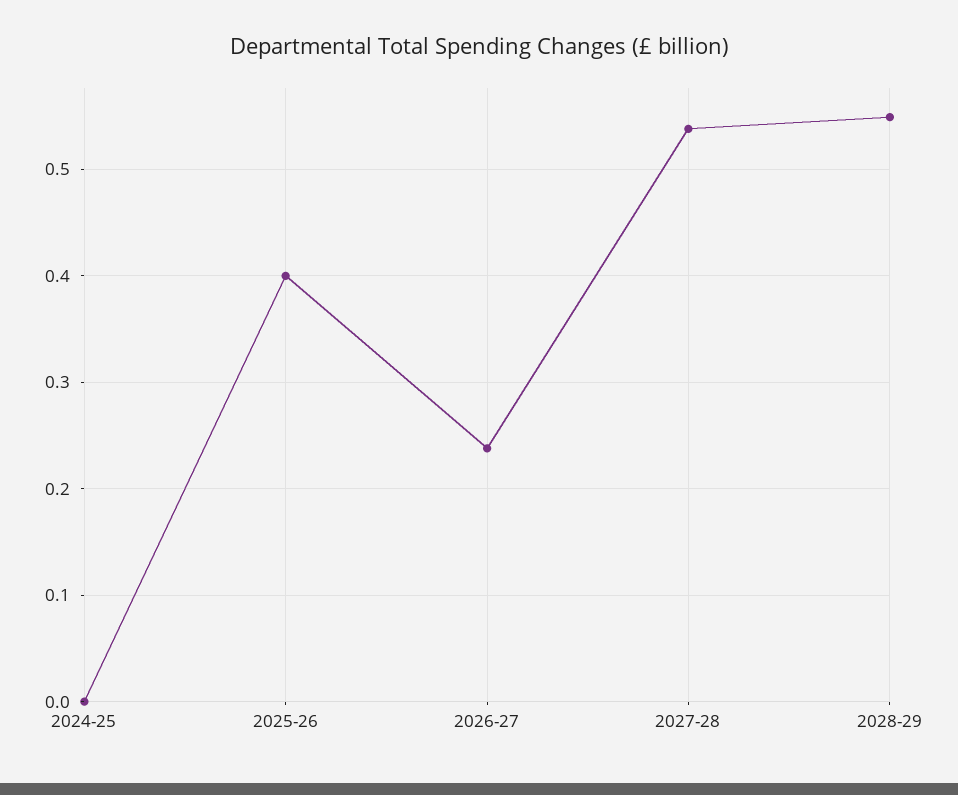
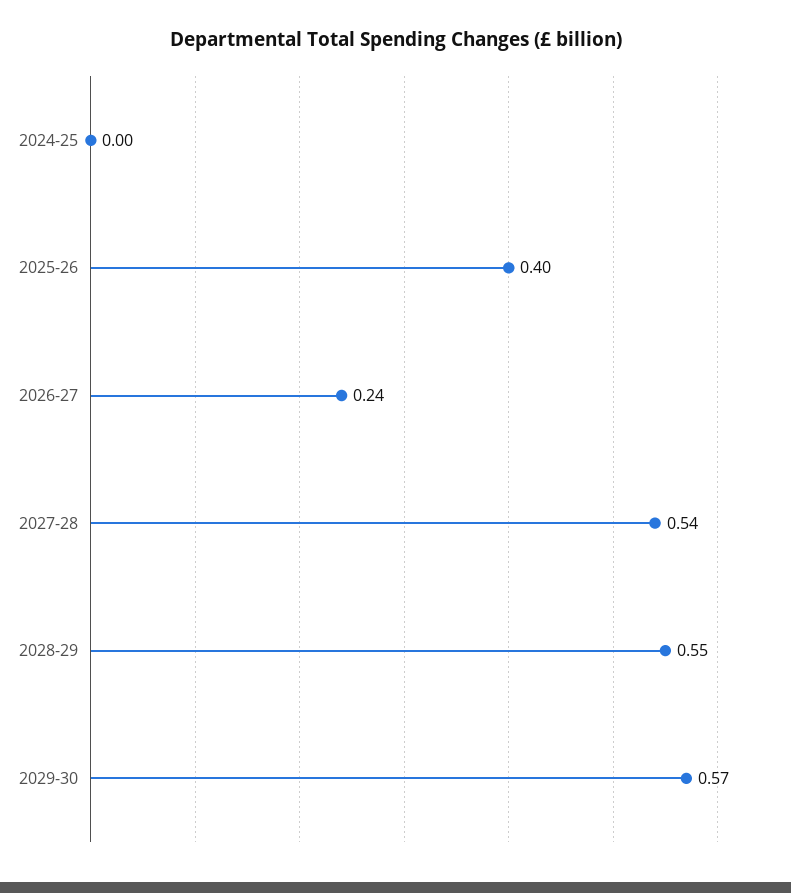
2029-30: none -> 0.57

